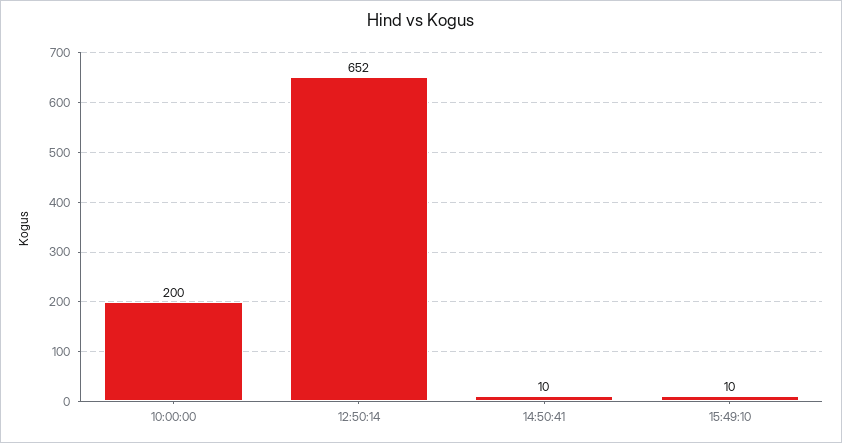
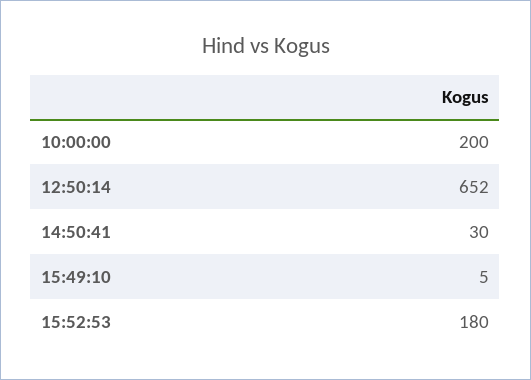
14:50:41: 10 -> 30
15:49:10: 10 -> 5
15:52:53: none -> 180

